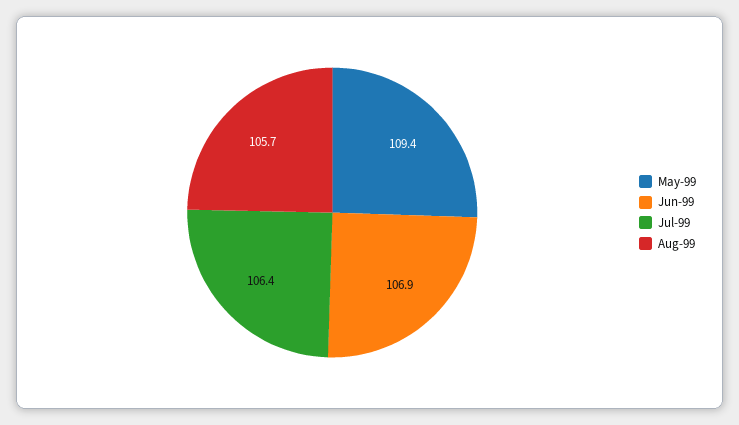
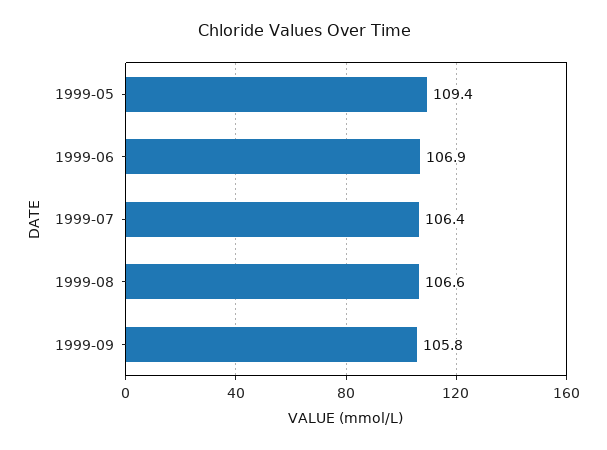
Aug-99: 105.7 -> 106.6
1999-09: none -> 105.8

